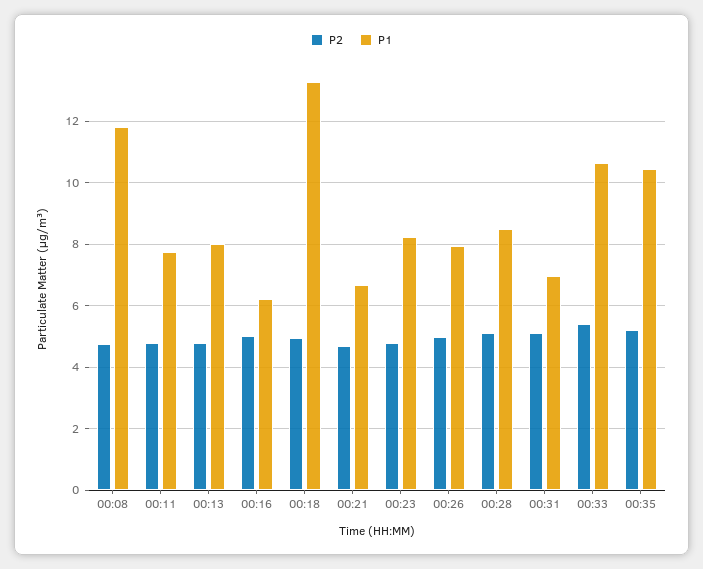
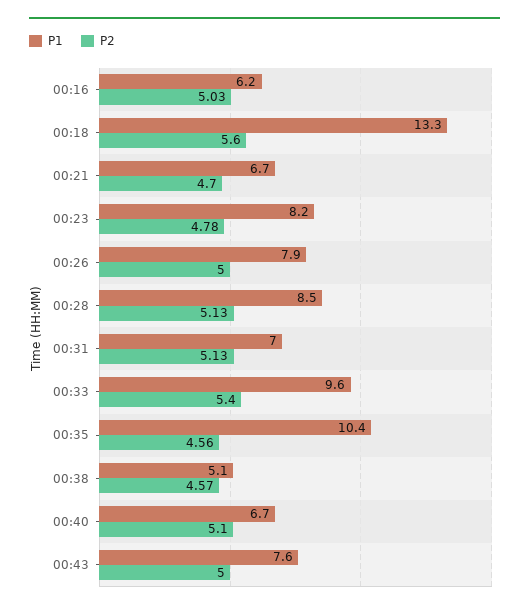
P2, 00:08: 4.8 -> none
P1, 00:08: 11.8 -> none
P2, 00:11: 4.8 -> none
P1, 00:11: 7.8 -> none
P2, 00:13: 4.8 -> none
P1, 00:13: 8 -> none
P2, 00:18: 5 -> 5.6
P1, 00:33: 10.6 -> 9.6
P2, 00:35: 5.2 -> 4.56
P1, 00:38: none -> 5.1
P2, 00:38: none -> 4.57
P1, 00:40: none -> 6.7
P2, 00:40: none -> 5.1
P1, 00:43: none -> 7.6
P2, 00:43: none -> 5

